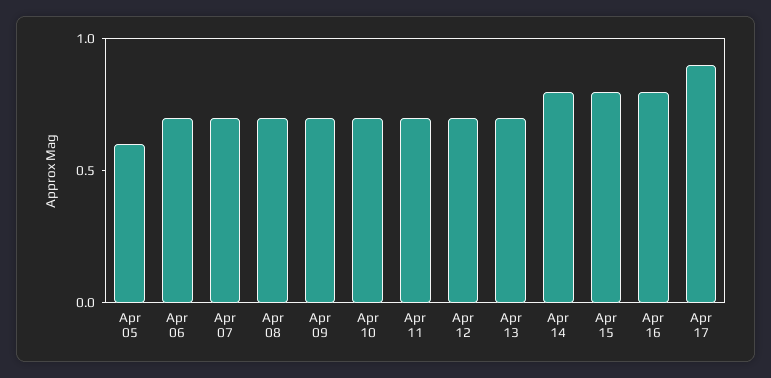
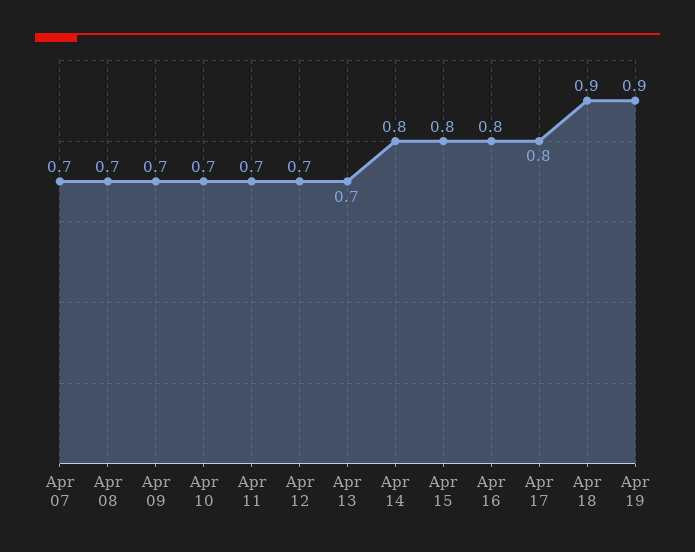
Apr 05: 0.6 -> none
Apr 06: 0.7 -> none
Apr 17: 0.9 -> 0.8
Apr 18: none -> 0.9
Apr 19: none -> 0.9

